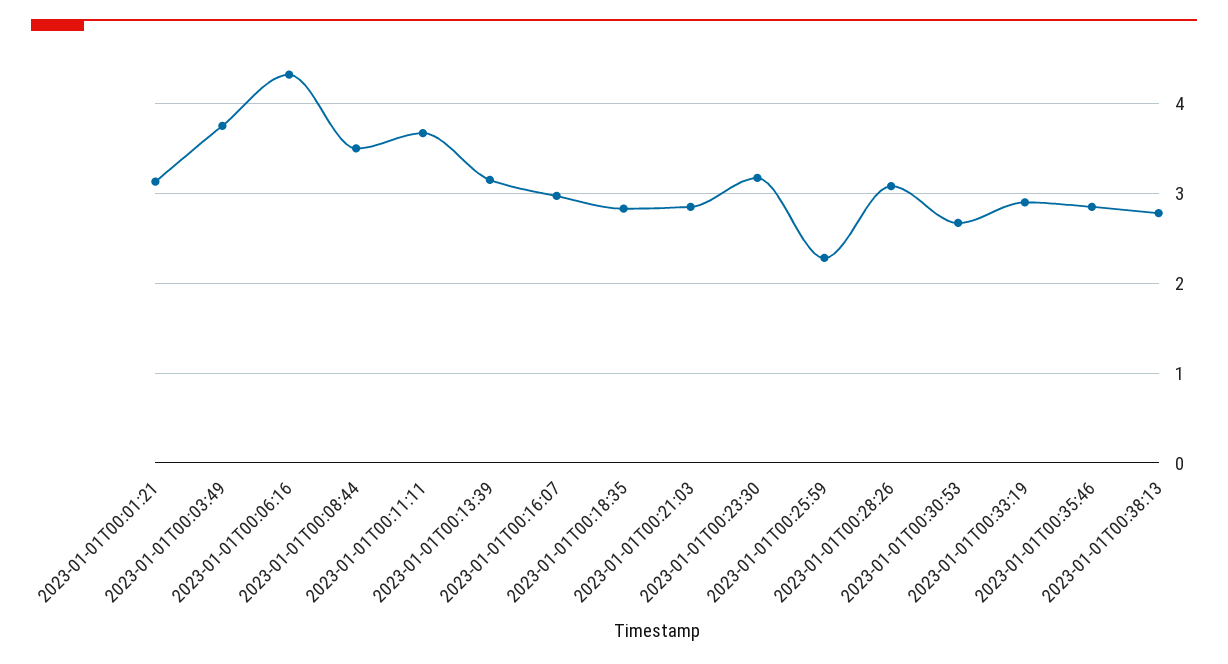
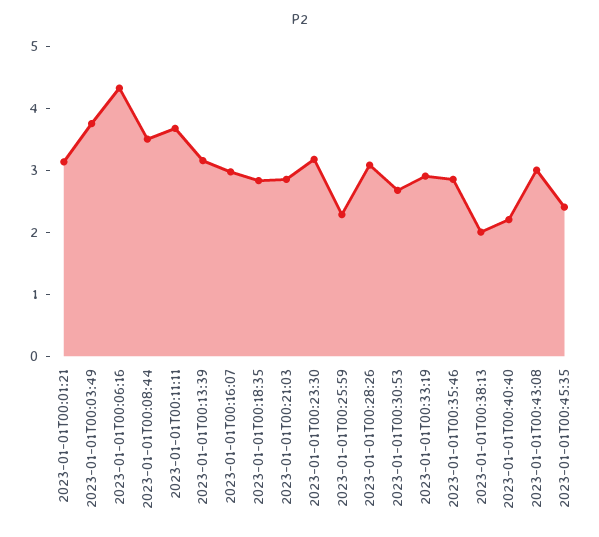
2023-01-01T00:38:13: 2.8 -> 2
2023-01-01T00:40:40: none -> 2.2
2023-01-01T00:43:08: none -> 3
2023-01-01T00:45:35: none -> 2.4

